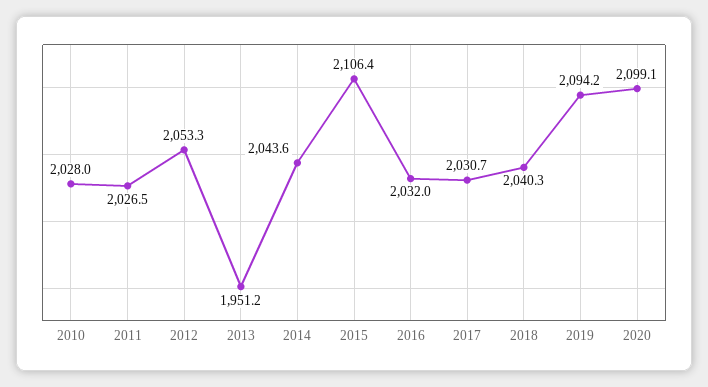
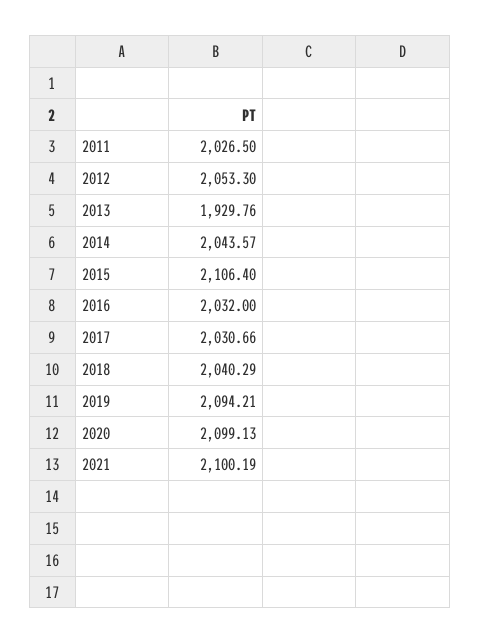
2010: 2028 -> none
2013: 1951.2 -> 1929.76
2021: none -> 2100.19

